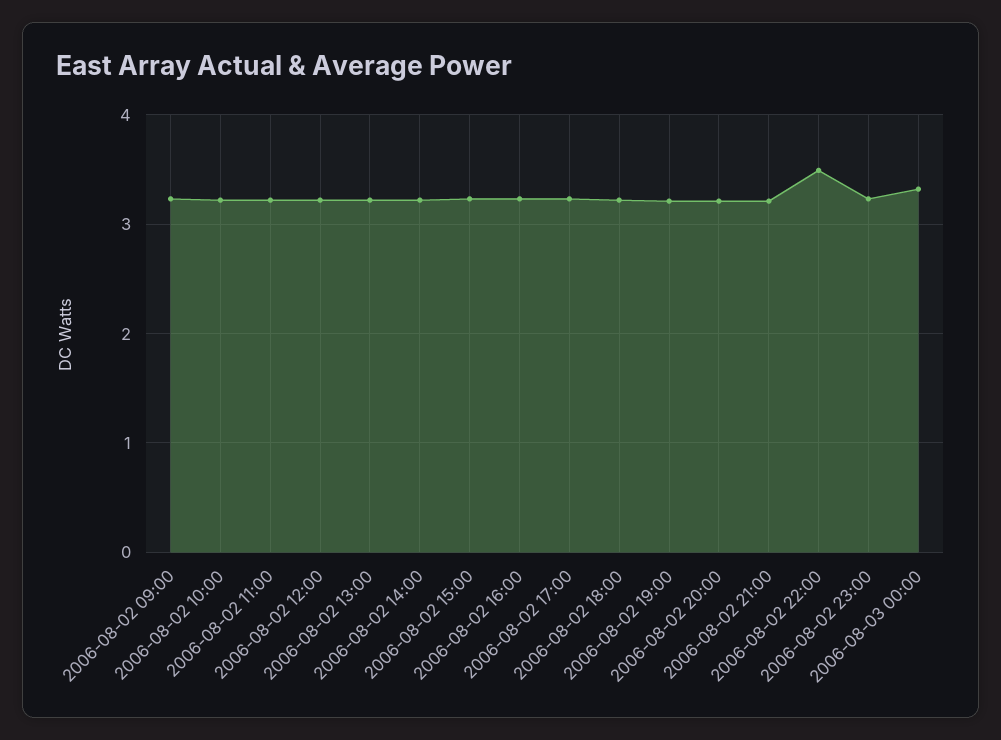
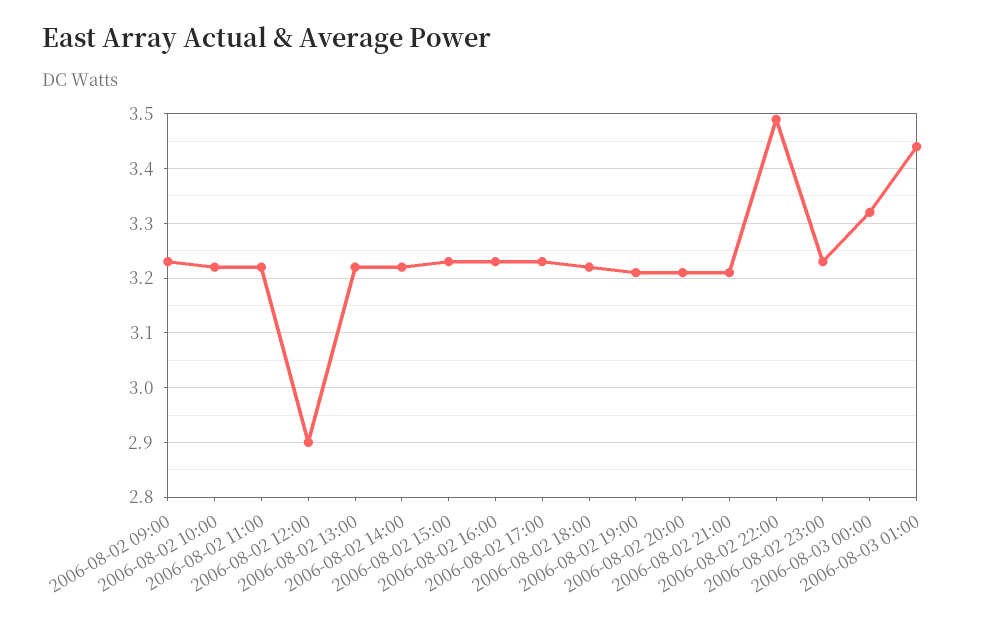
2006-08-02 12:00: 3.2 -> 2.9
2006-08-03 01:00: none -> 3.45

